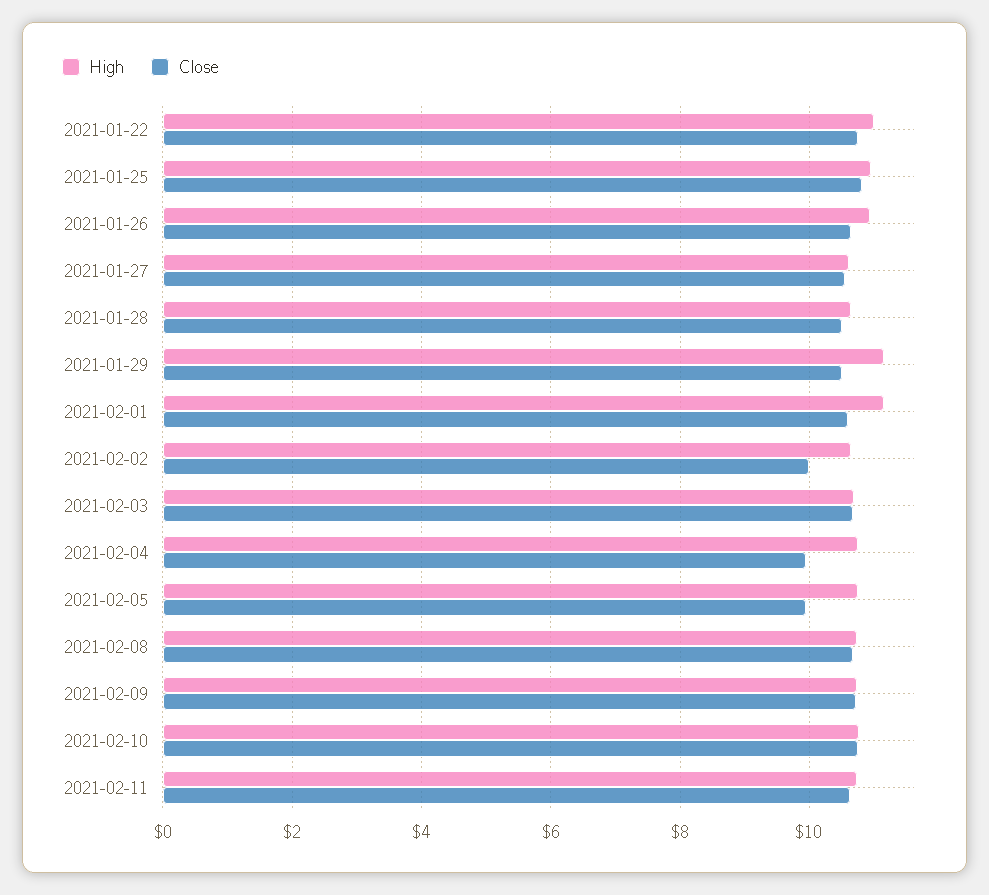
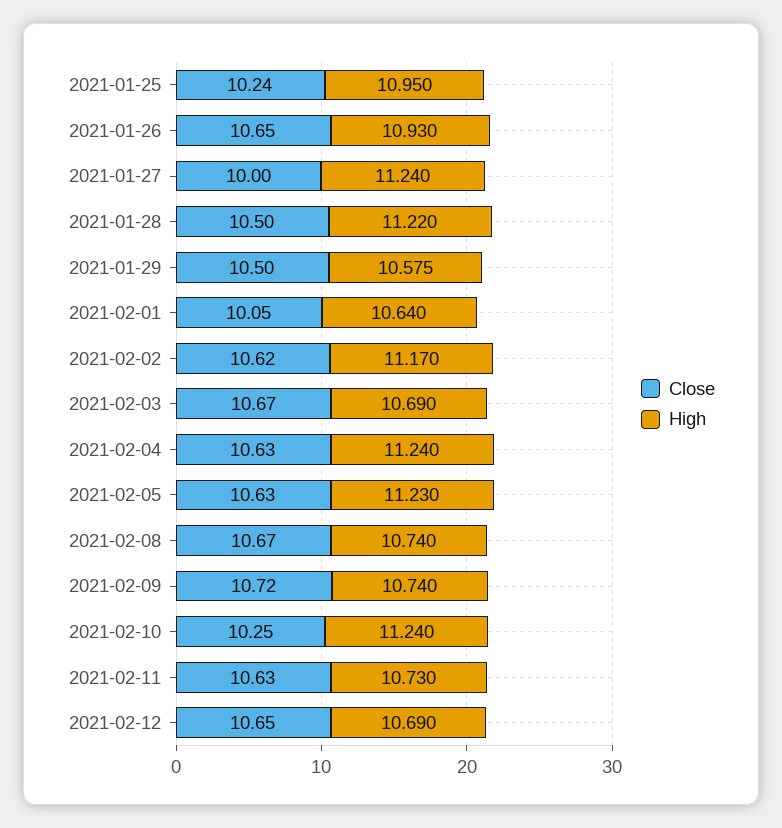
High, 2021-01-22: 11 -> none
Close, 2021-01-22: 10.8 -> none
Close, 2021-01-25: 10.8 -> 10.24
High, 2021-01-27: 10.6 -> 11.24
Close, 2021-01-27: 10.6 -> 10
High, 2021-01-28: 10.6 -> 11.22
High, 2021-01-29: 11.2 -> 10.575
High, 2021-02-01: 11.2 -> 10.64
Close, 2021-02-01: 10.6 -> 10.05
High, 2021-02-02: 10.6 -> 11.17
Close, 2021-02-02: 10 -> 10.62
High, 2021-02-04: 10.8 -> 11.24
Close, 2021-02-04: 10 -> 10.63
High, 2021-02-05: 10.8 -> 11.23
Close, 2021-02-05: 10 -> 10.63
High, 2021-02-10: 10.8 -> 11.24
Close, 2021-02-10: 10.8 -> 10.25
Close, 2021-02-12: none -> 10.65
High, 2021-02-12: none -> 10.69

